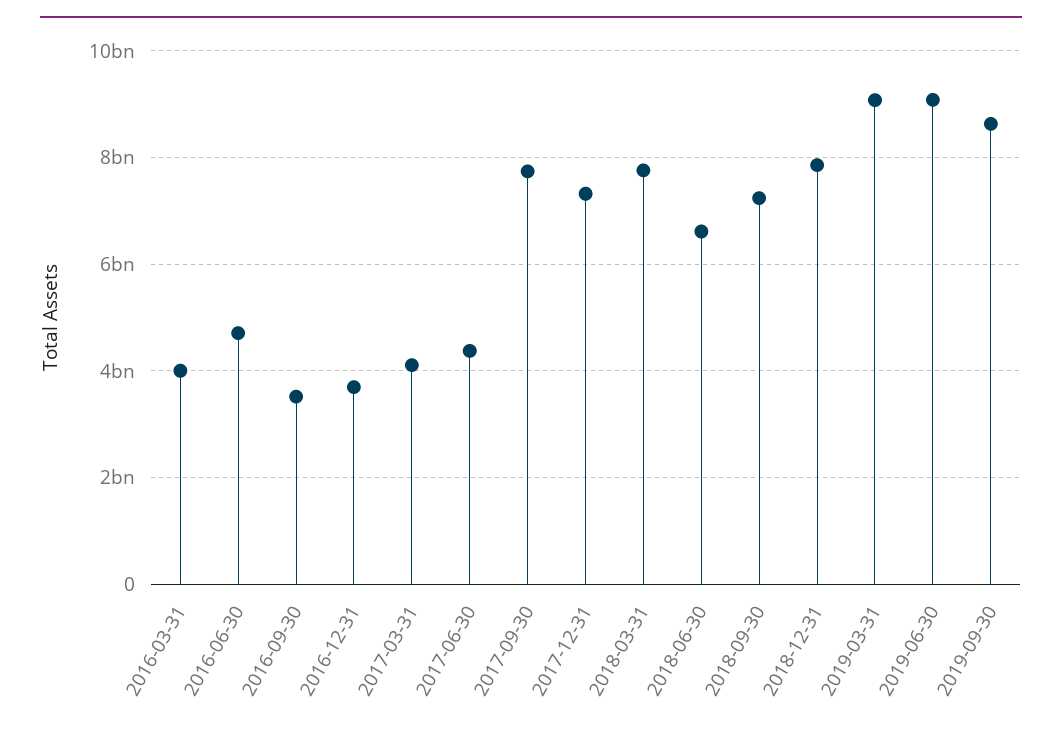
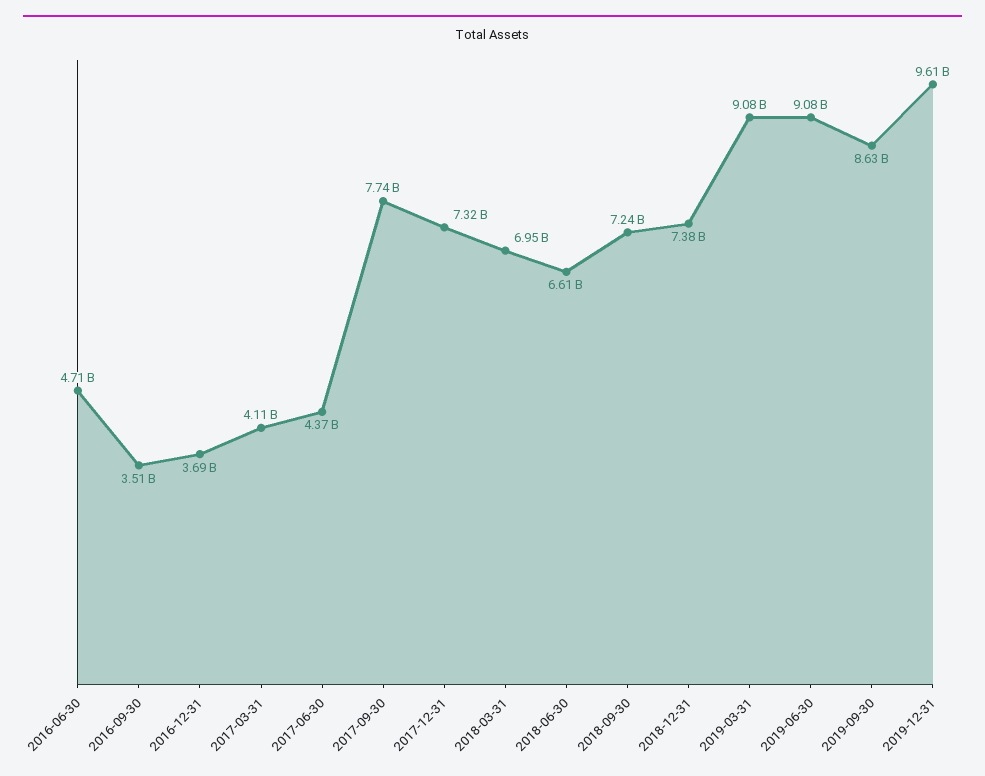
2016-03-31: 4000000000 -> none
2018-03-31: 7800000000 -> 6950000000
2018-12-31: 7800000000 -> 7380000000
2019-12-31: none -> 9610000000

